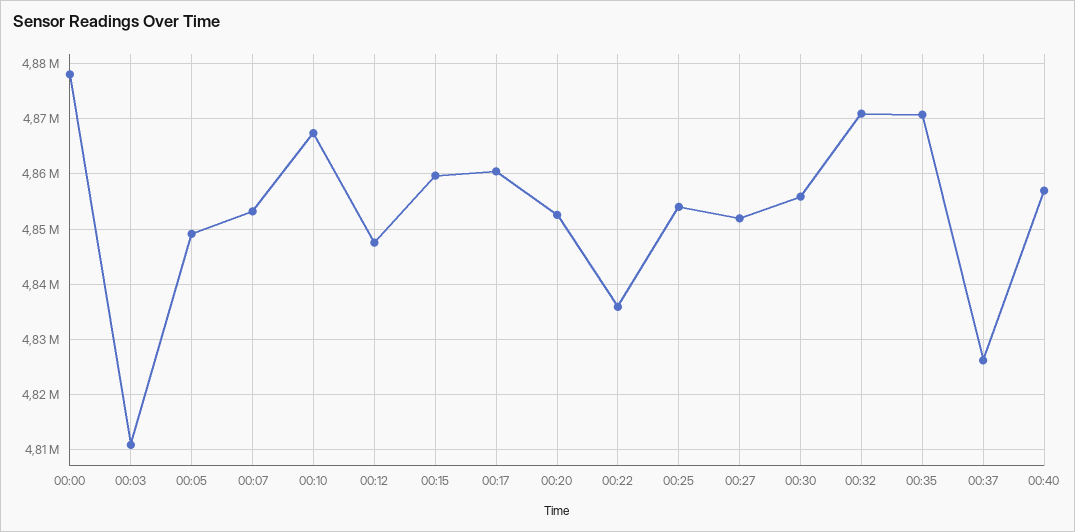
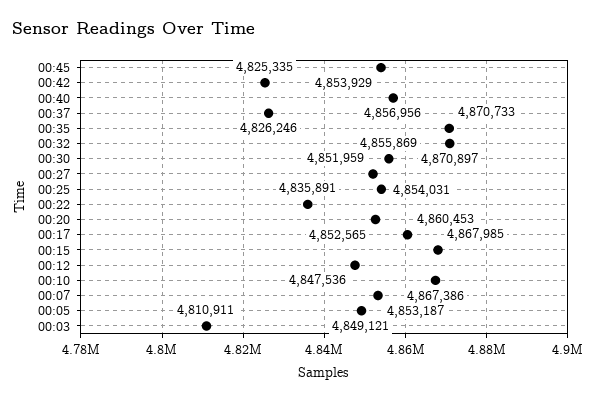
00:00: 4878000 -> none
00:15: 4860000 -> 4867985
00:45: none -> 4853929
00:42: none -> 4825335

